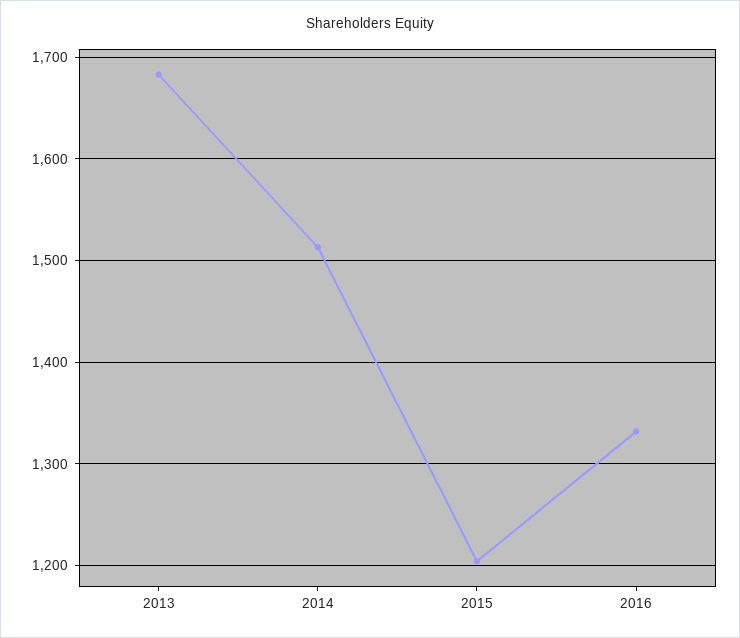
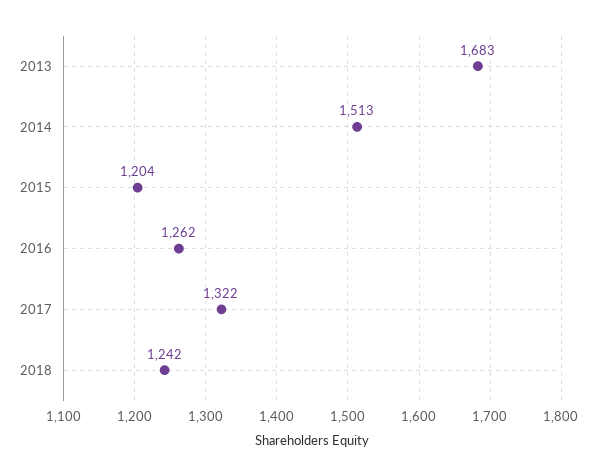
2016: 1330 -> 1262
2017: none -> 1322
2018: none -> 1242

